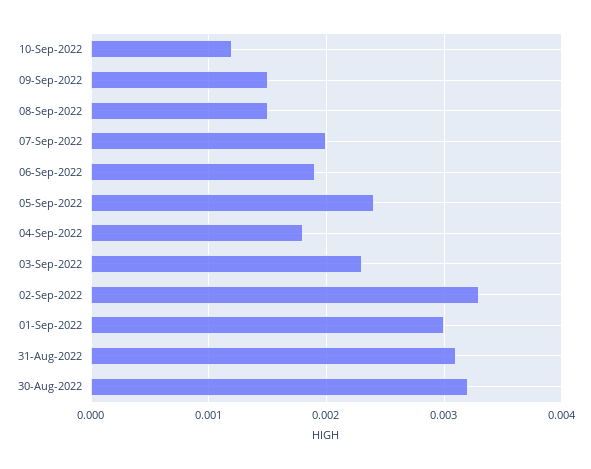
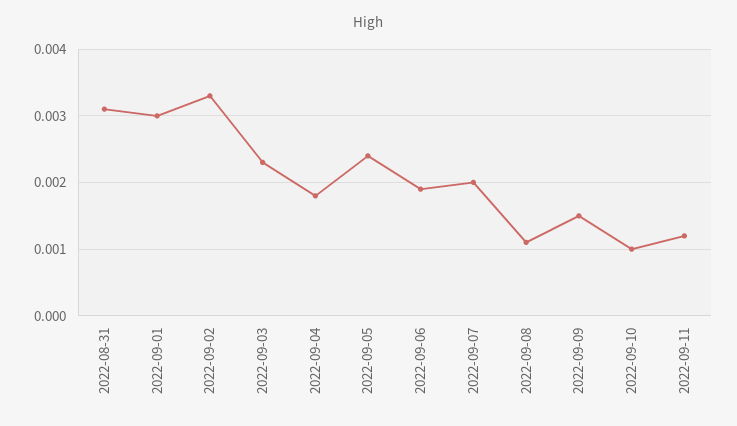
10-Sep-2022: 0.0012 -> 0.001
08-Sep-2022: 0.0015 -> 0.0011
30-Aug-2022: 0.0032 -> none
2022-09-11: none -> 0.0012

